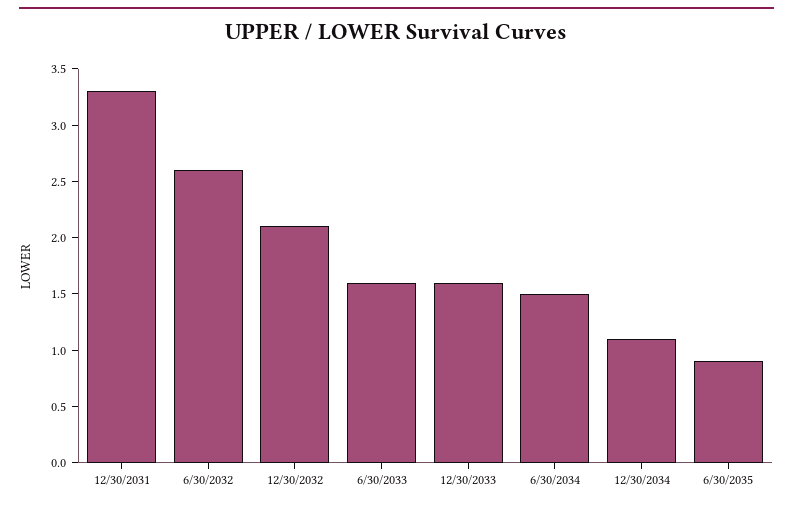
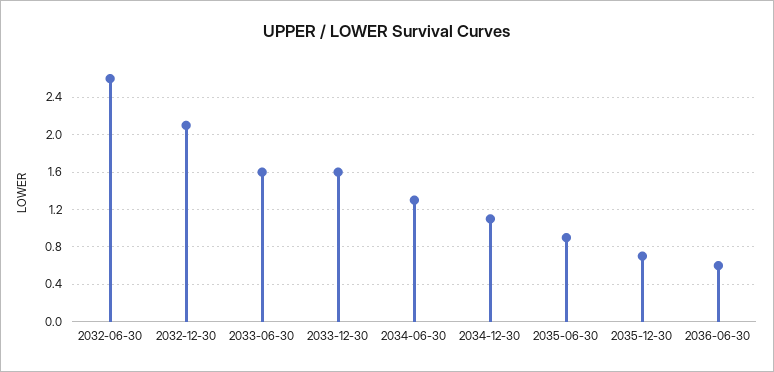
12/30/2031: 3.3 -> none
6/30/2034: 1.5 -> 1.3
2035-12-30: none -> 0.7
2036-06-30: none -> 0.6

